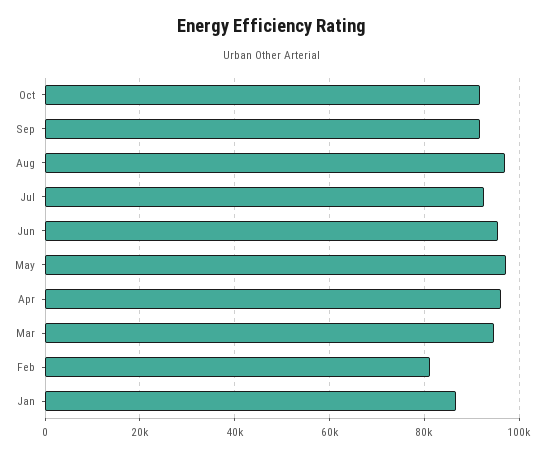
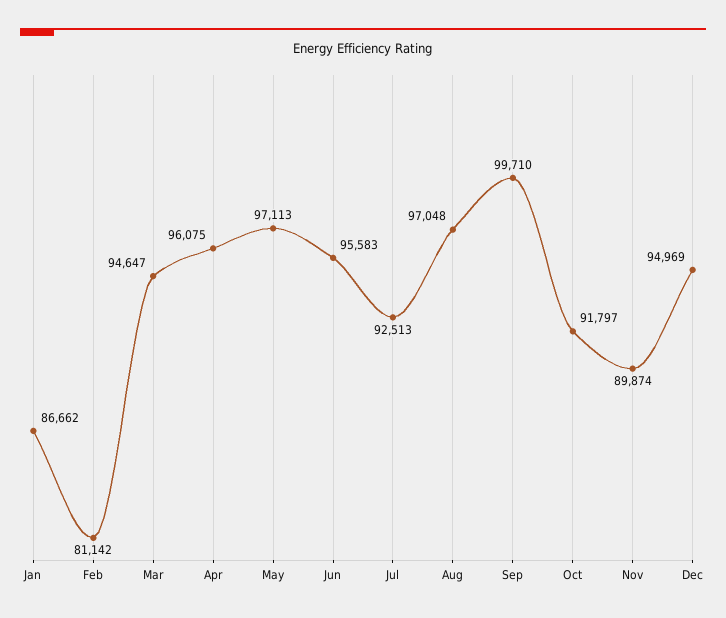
Sep: 92000 -> 99710
Nov: none -> 89874
Dec: none -> 94969

